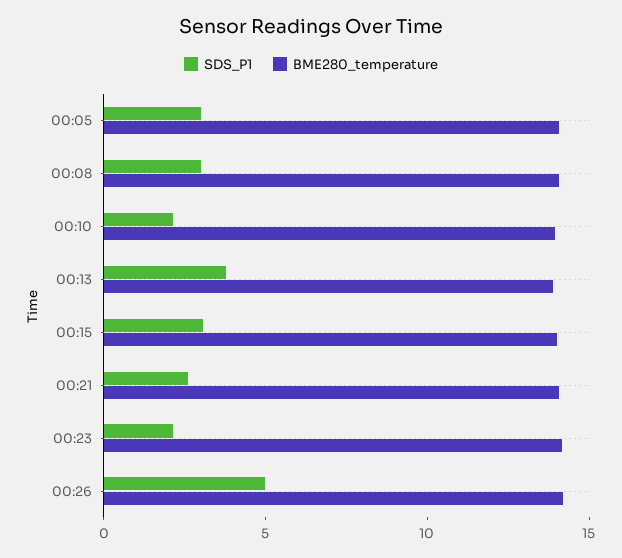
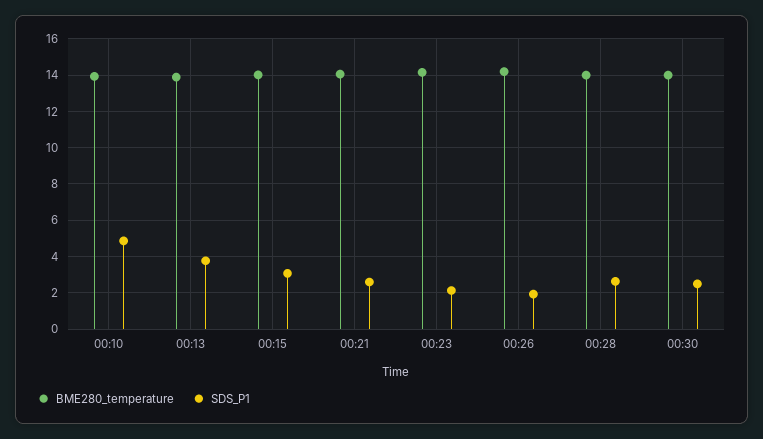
SDS_P1, 00:05: 3 -> none
BME280_temperature, 00:05: 14 -> none
SDS_P1, 00:08: 3 -> none
BME280_temperature, 00:08: 14 -> none
SDS_P1, 00:10: 2 -> 5
SDS_P1, 00:26: 5 -> 2
BME280_temperature, 00:28: none -> 14
SDS_P1, 00:28: none -> 2.5
BME280_temperature, 00:30: none -> 14
SDS_P1, 00:30: none -> 2.5

